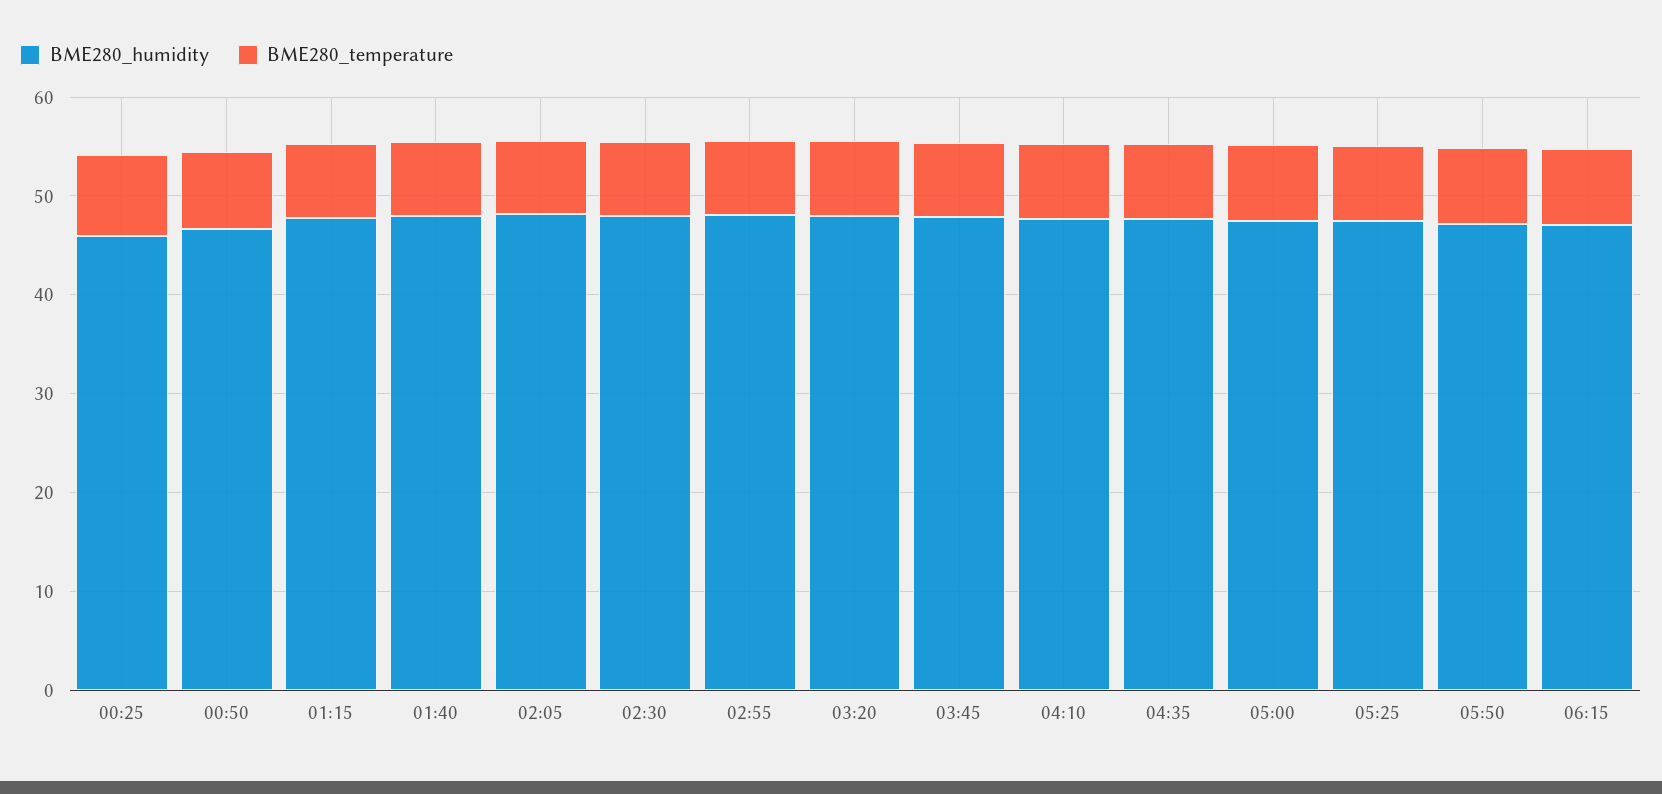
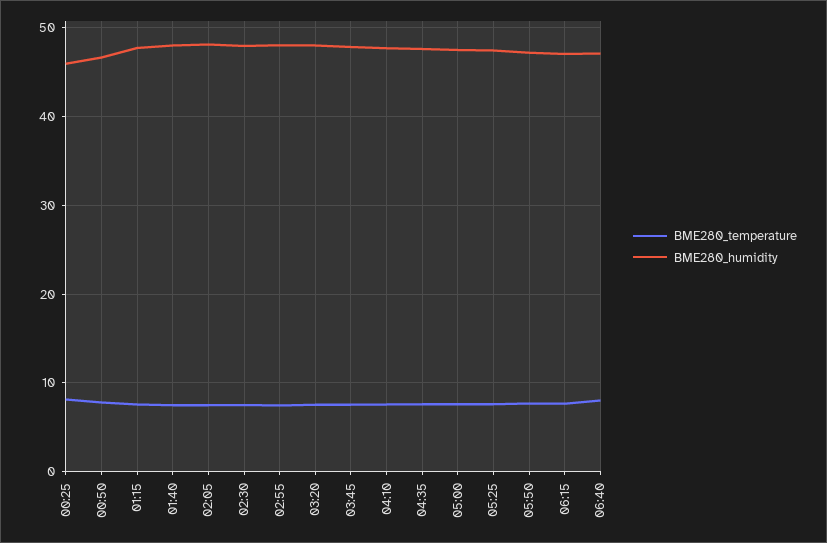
BME280_temperature, 06:40: none -> 8
BME280_humidity, 06:40: none -> 47

